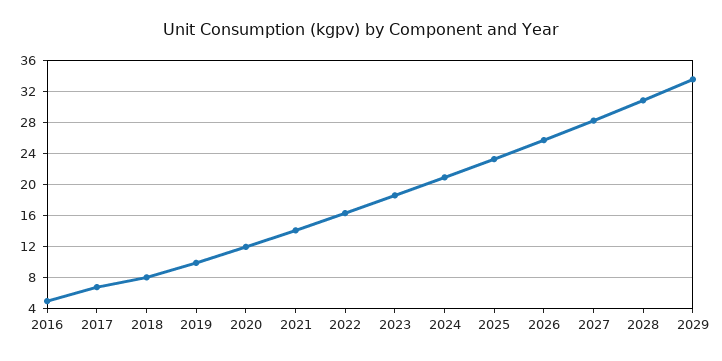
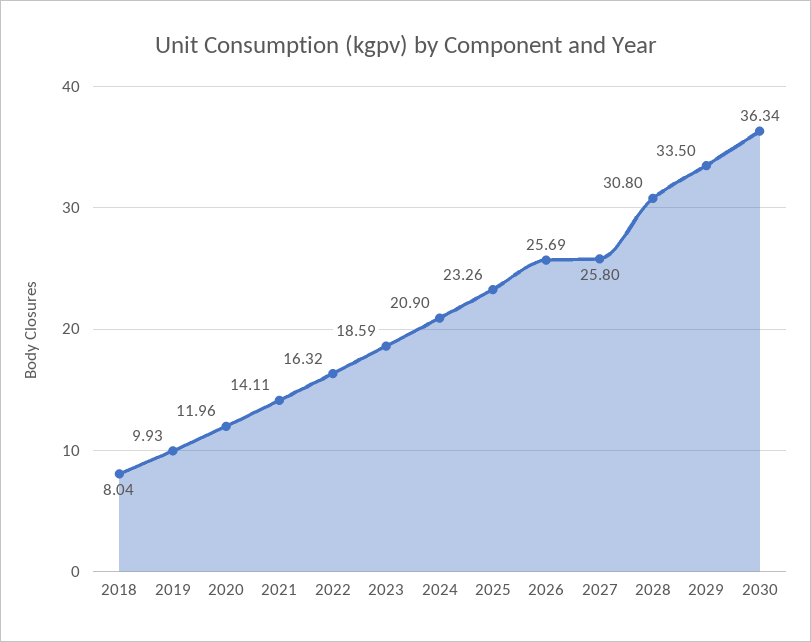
2016: 5 -> none
2017: 7 -> none
2027: 28 -> 25.8
2030: none -> 36.34

